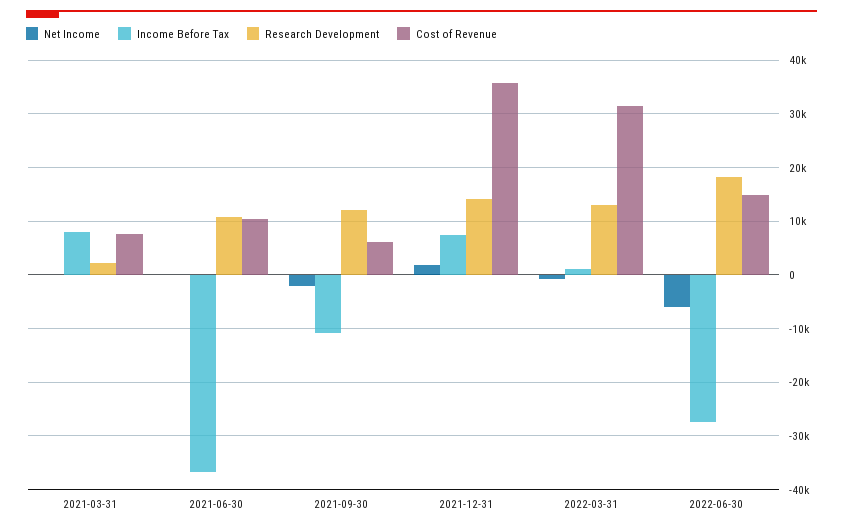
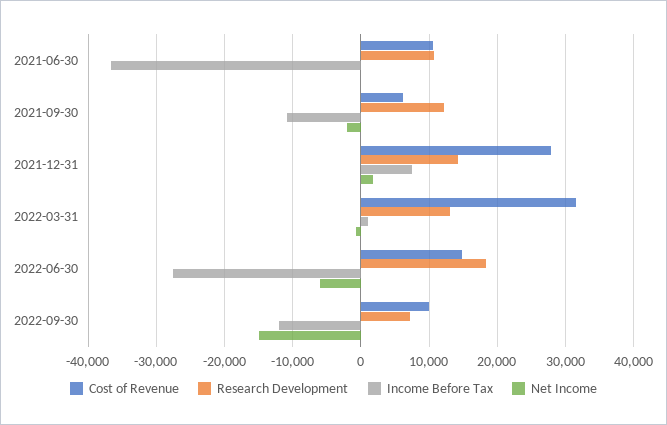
Net Income, 2021-03-31: 0 -> none
Income Before Tax, 2021-03-31: 8000 -> none
Research Development, 2021-03-31: 2000 -> none
Cost of Revenue, 2021-03-31: 8000 -> none
Cost of Revenue, 2021-12-31: 36000 -> 28000
Cost of Revenue, 2022-09-30: none -> 10000
Research Development, 2022-09-30: none -> 7000
Income Before Tax, 2022-09-30: none -> -12000
Net Income, 2022-09-30: none -> -15000

